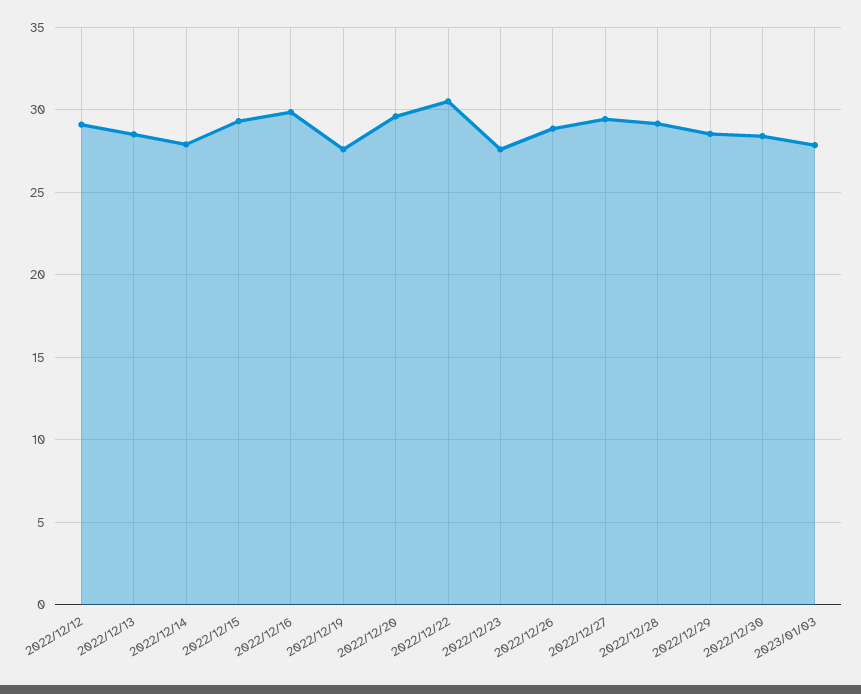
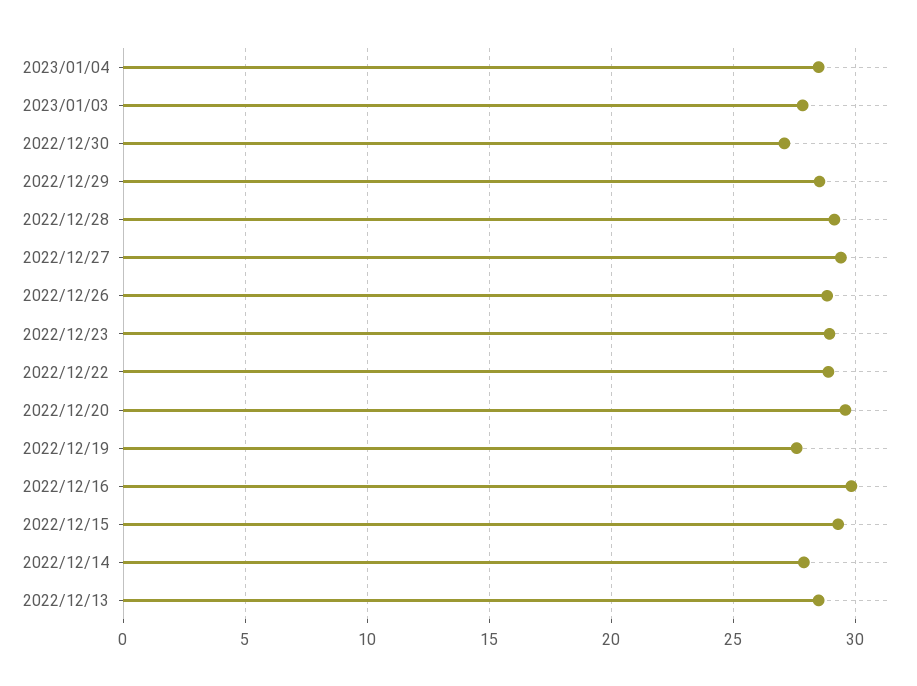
2022/12/12: 29 -> none
2022/12/22: 30.5 -> 29
2022/12/23: 27.5 -> 29
2022/12/30: 28.5 -> 27
2023/01/04: none -> 28.5

